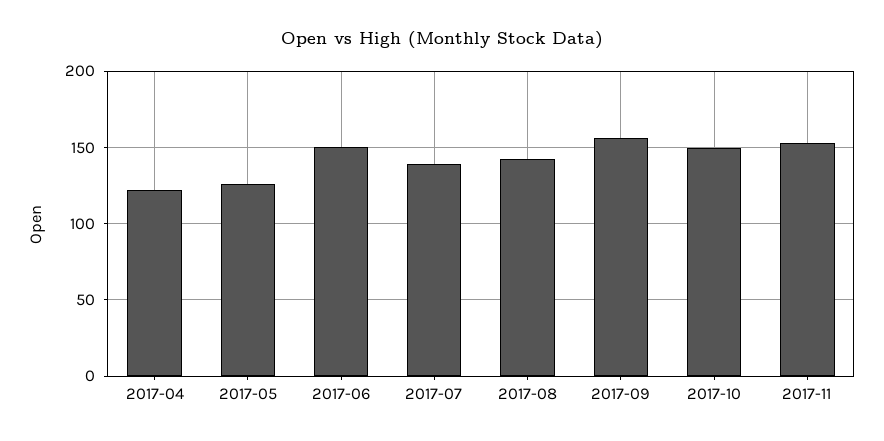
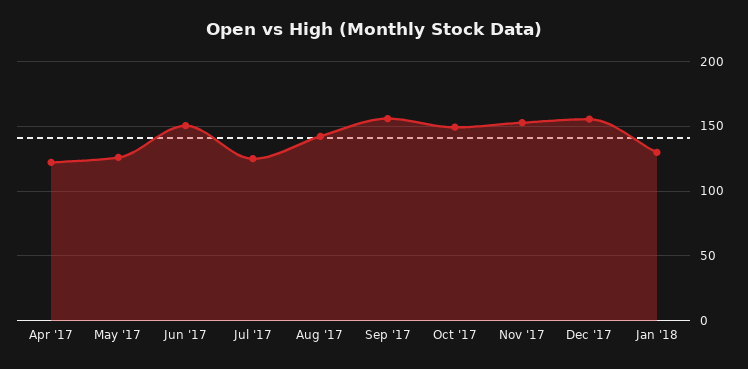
2017-07: 140 -> 125
Dec '17: none -> 155
Jan '18: none -> 130

